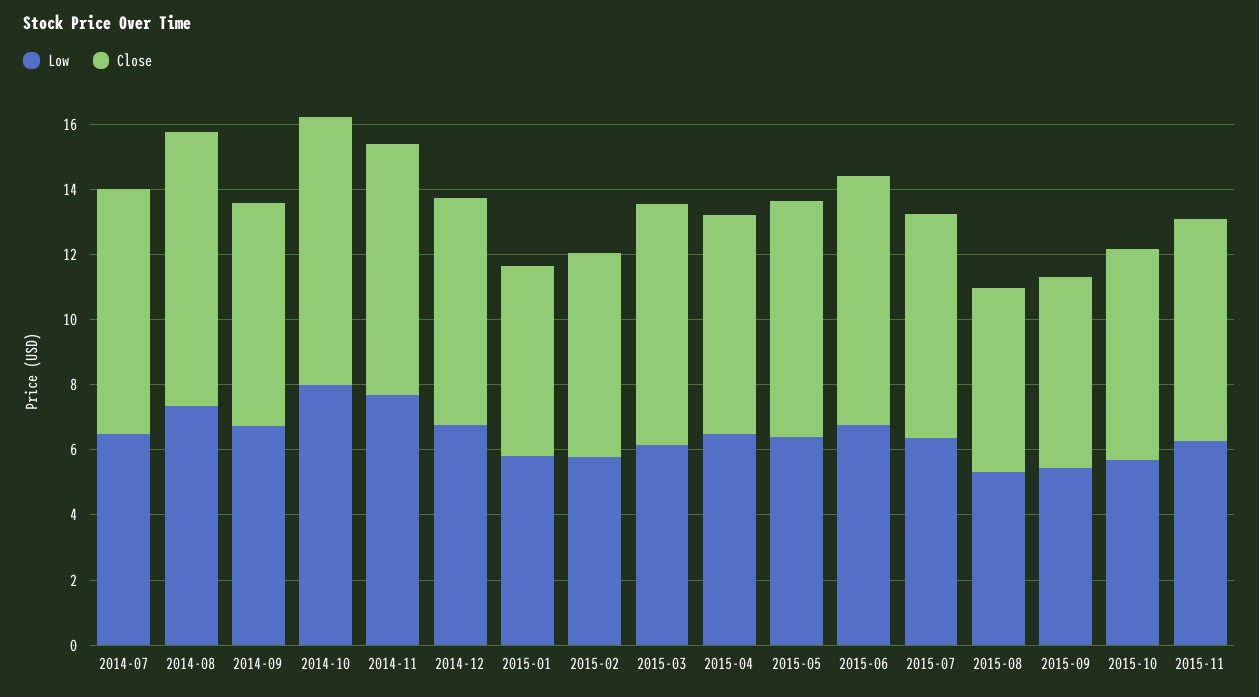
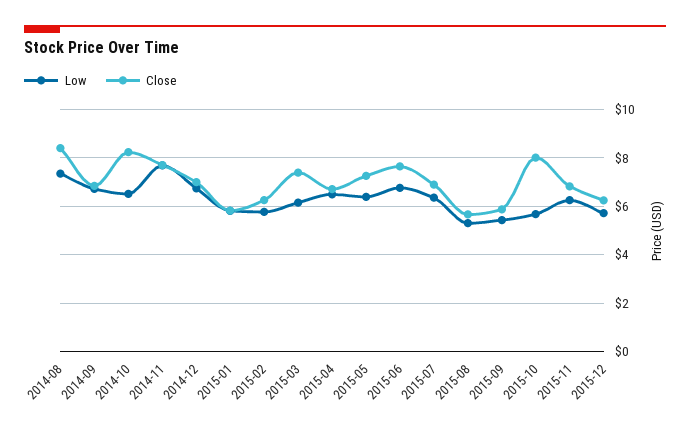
Low, 2014-07: 6.5 -> none
Close, 2014-07: 7.5 -> none
Low, 2014-10: 8 -> 6.5
Close, 2015-10: 6.5 -> 8
Low, 2015-12: none -> 5.75
Close, 2015-12: none -> 6.25

